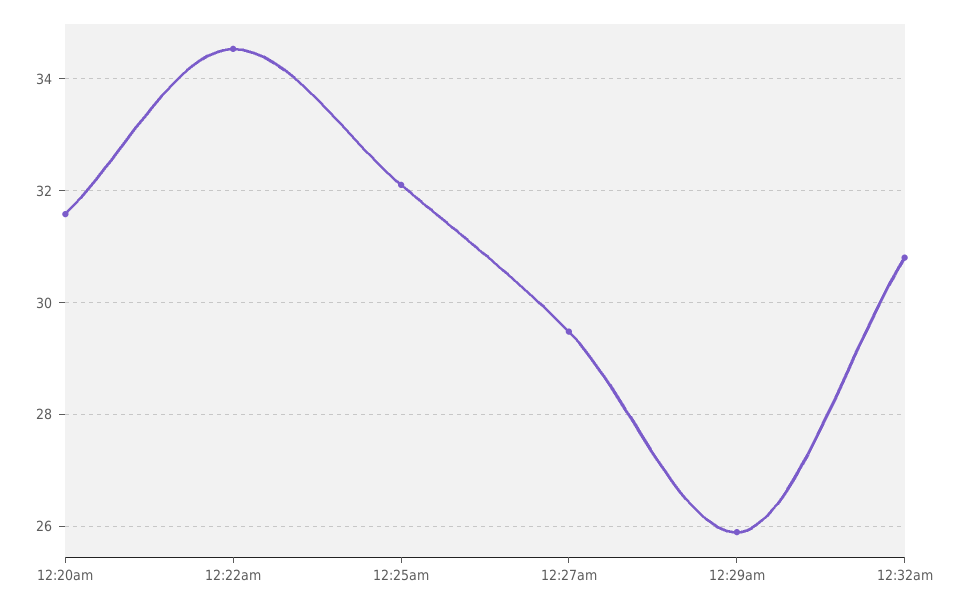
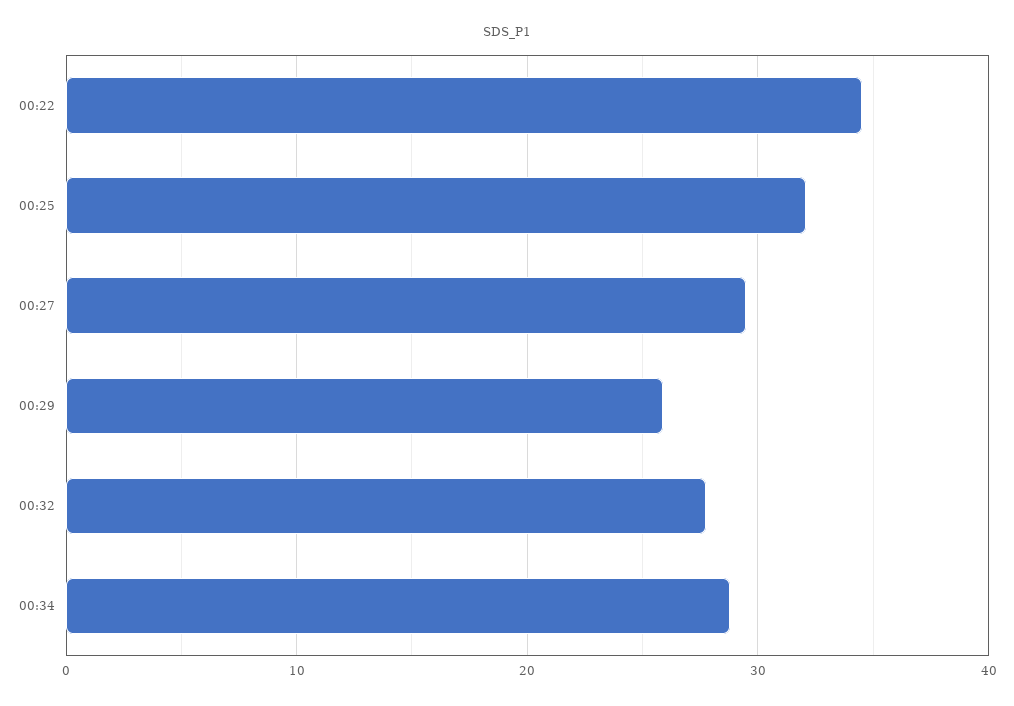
12:20am: 31.6 -> none
12:32am: 30.8 -> 28
00:34: none -> 29

